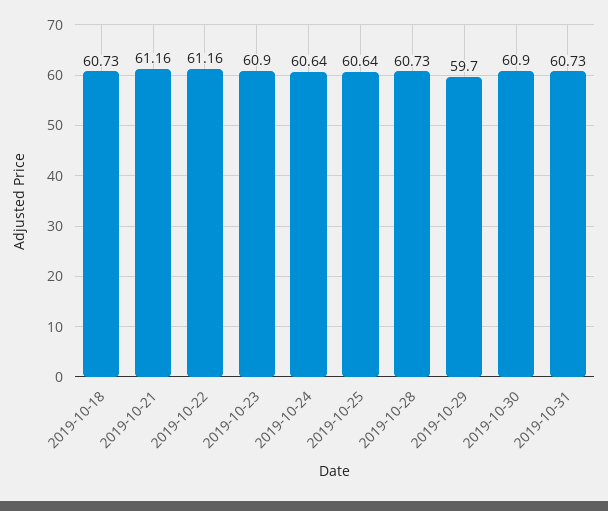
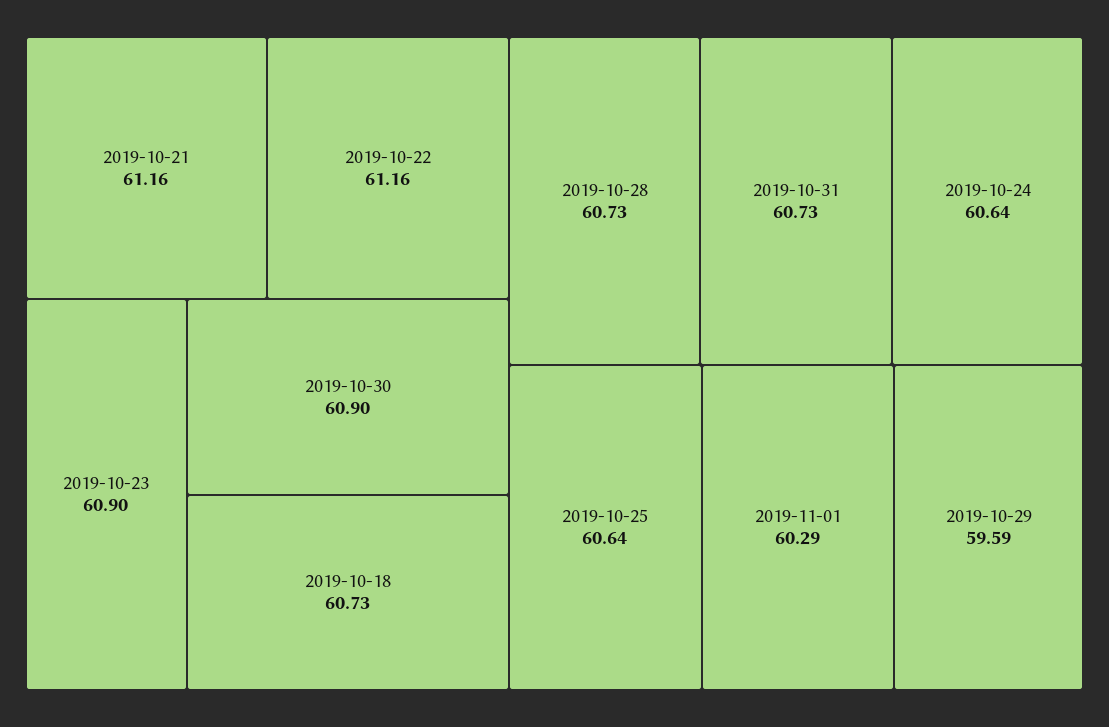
2019-10-29: 59.7 -> 59.59
2019-11-01: none -> 60.29

